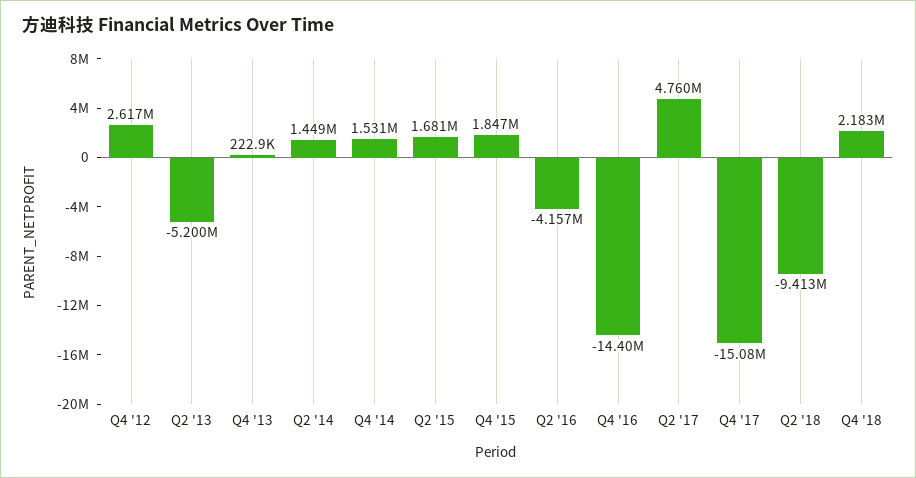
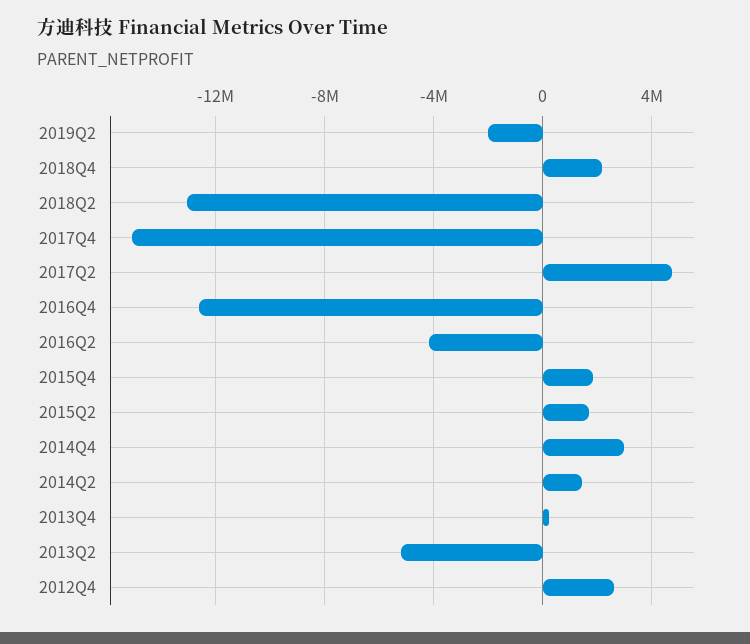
Q4 '14: 1531000 -> 3000000
Q4 '16: -14400000 -> -12500000
Q2 '18: -9413000 -> -13000000
2019Q2: none -> -2000000

